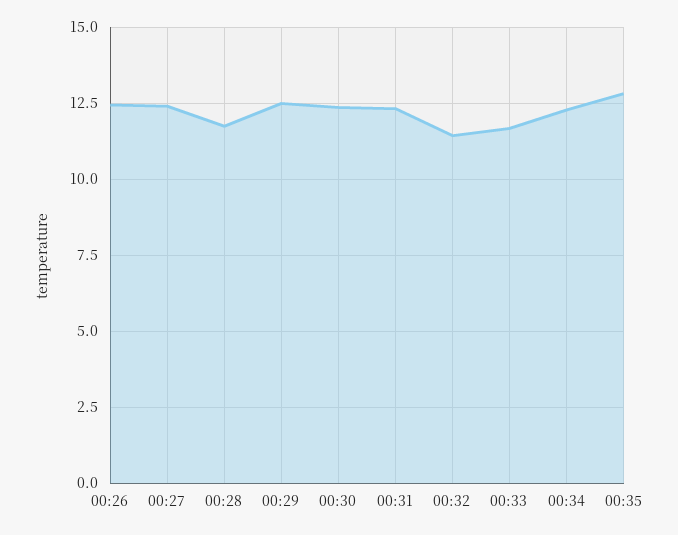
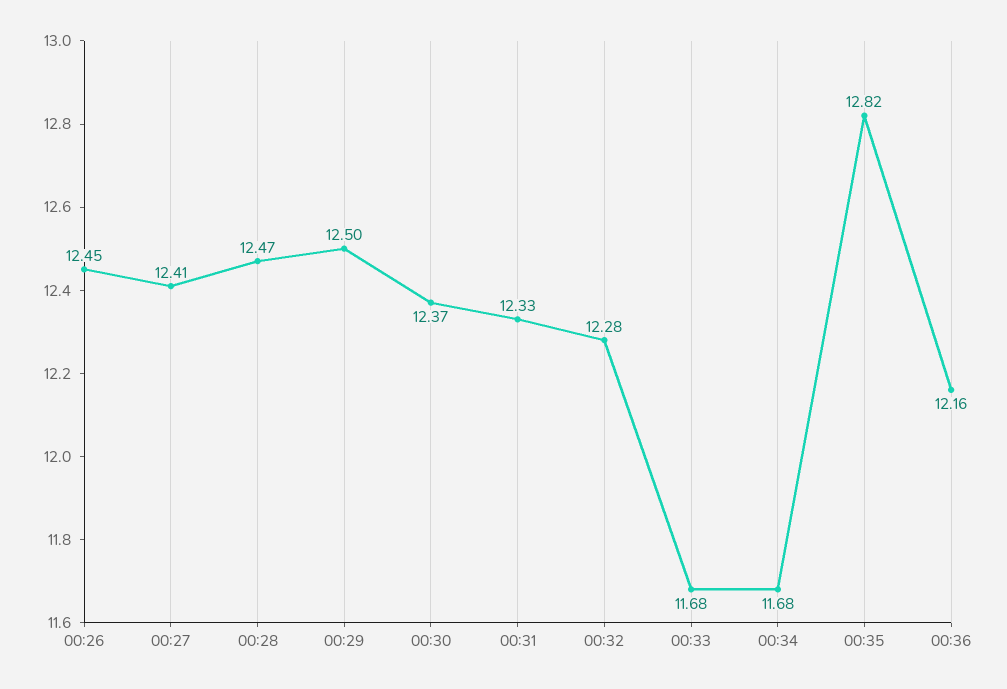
00:28: 11.75 -> 12.47
00:32: 11.5 -> 12.28
00:34: 12.25 -> 11.68
00:36: none -> 12.16

